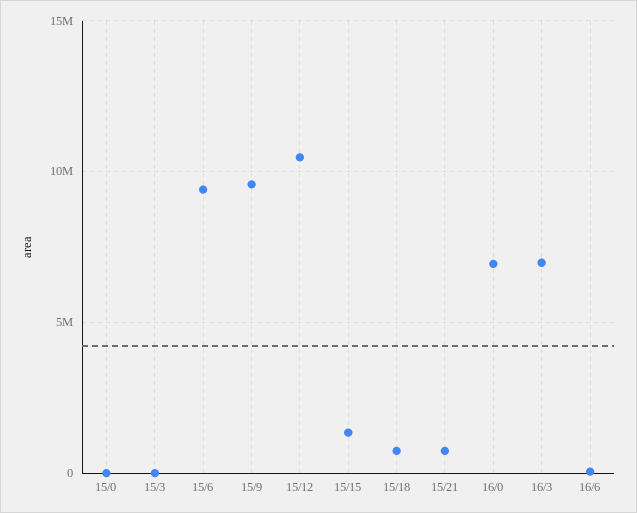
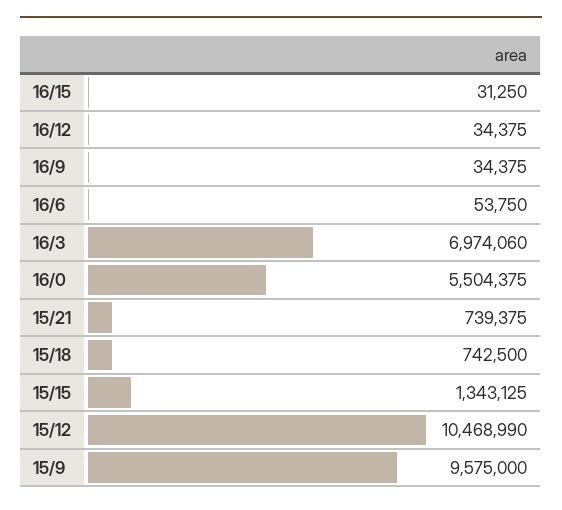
15/0: 0 -> none
15/3: 0 -> none
15/6: 9500000 -> none
16/0: 7000000 -> 5504375
16/15: none -> 31250
16/12: none -> 34375
16/9: none -> 34375

